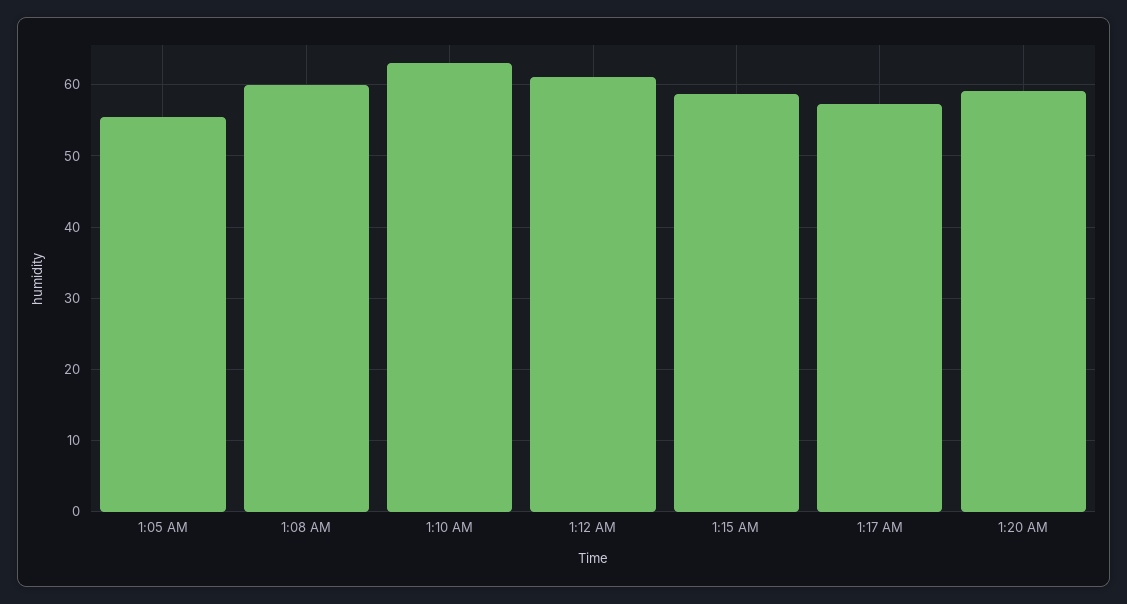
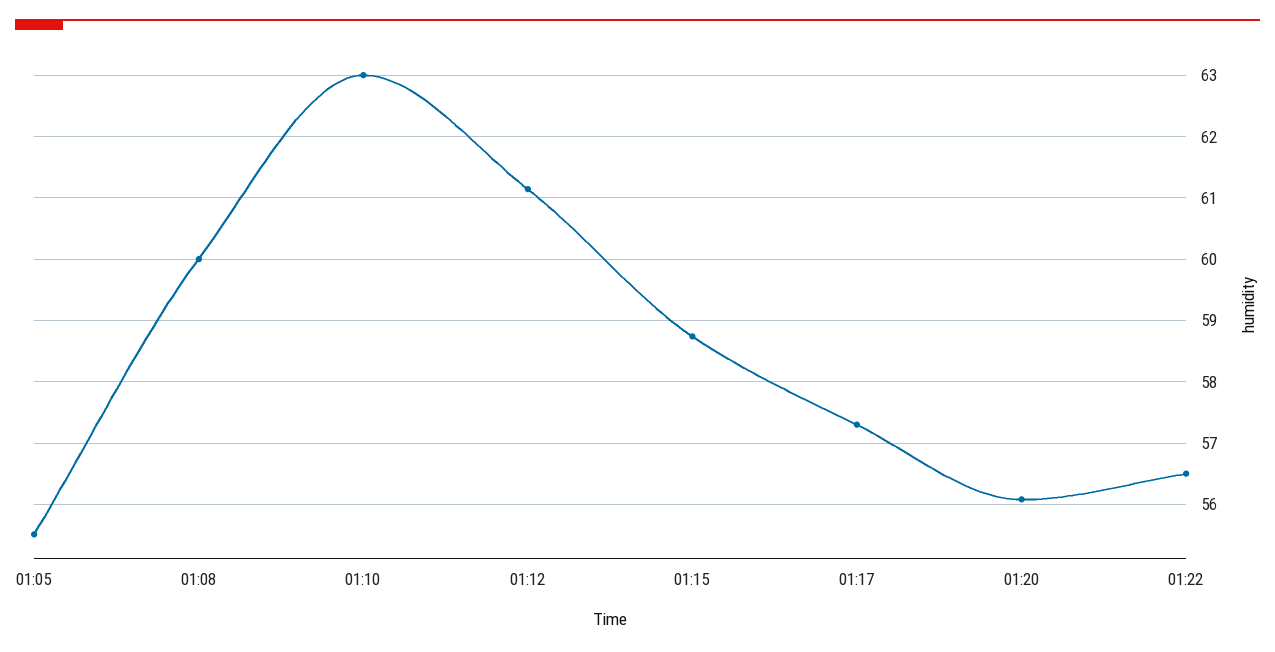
1:20 AM: 59 -> 56.1
01:22: none -> 56.5

